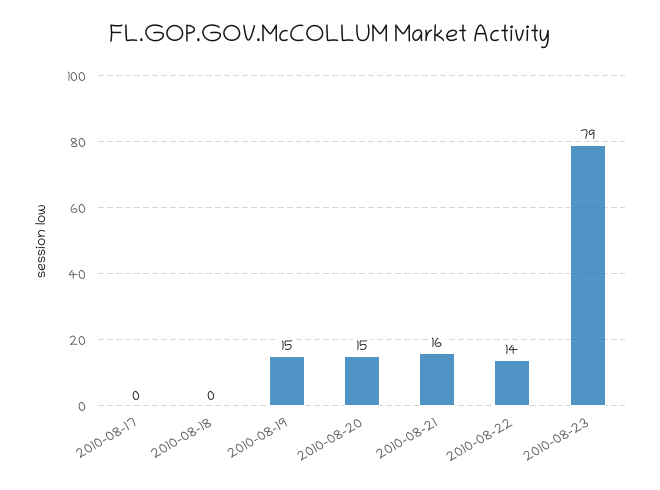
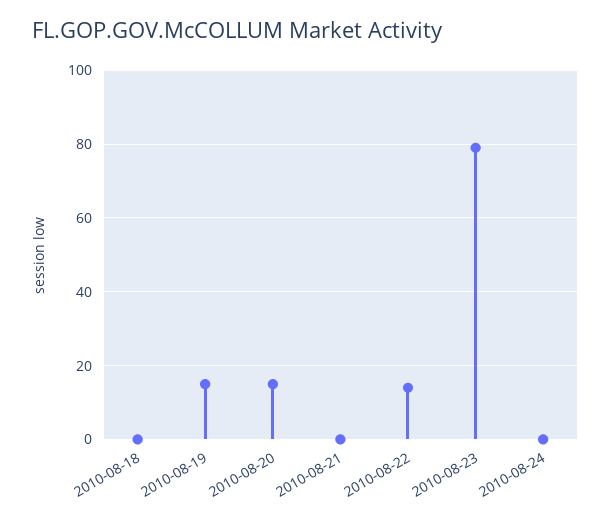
2010-08-17: 0 -> none
2010-08-21: 16 -> 0
2010-08-24: none -> 0

